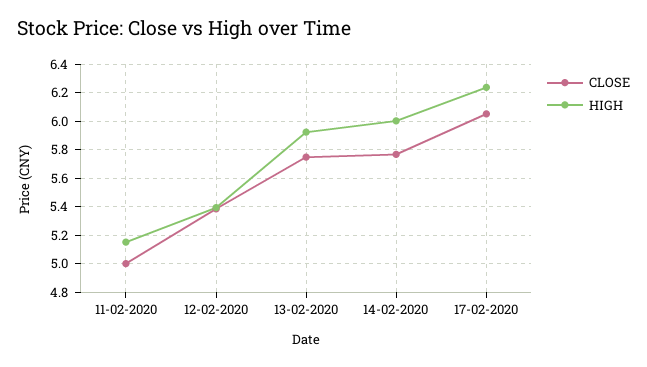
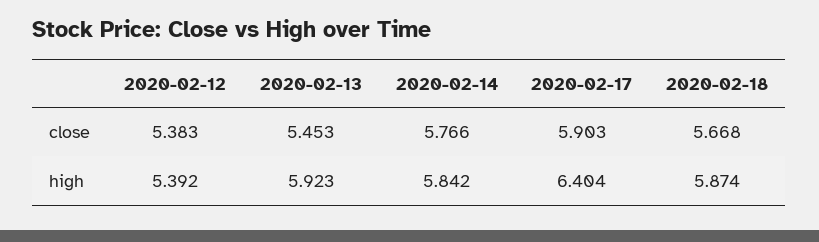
CLOSE, 11-02-2020: 5 -> none
HIGH, 11-02-2020: 5.15 -> none
CLOSE, 13-02-2020: 5.75 -> 5.453
HIGH, 14-02-2020: 6 -> 5.842
CLOSE, 17-02-2020: 6.05 -> 5.903
HIGH, 17-02-2020: 6.25 -> 6.404
CLOSE, 2020-02-18: none -> 5.668
HIGH, 2020-02-18: none -> 5.874

